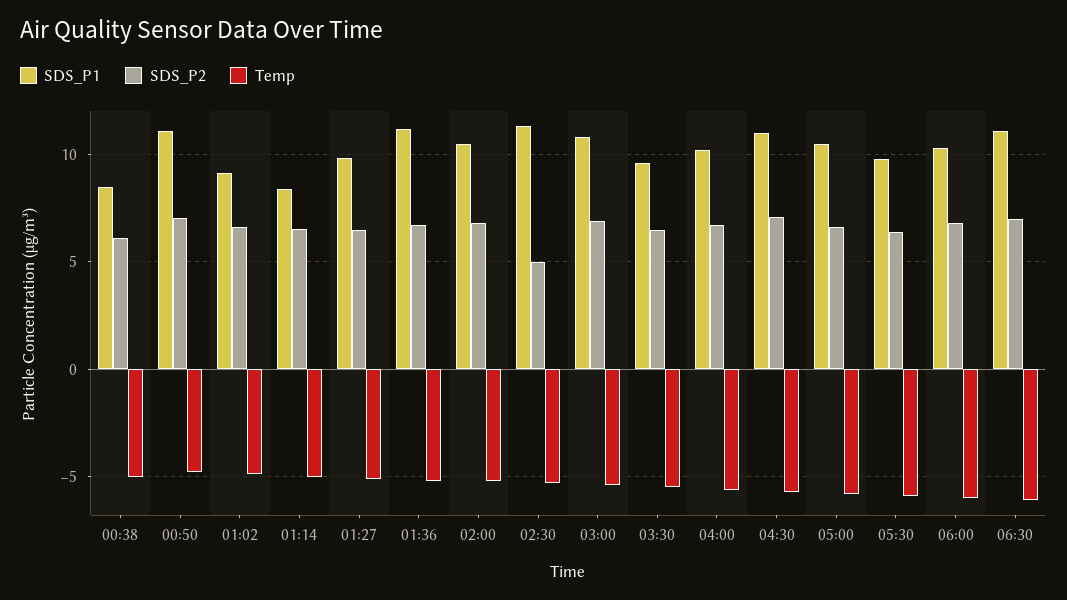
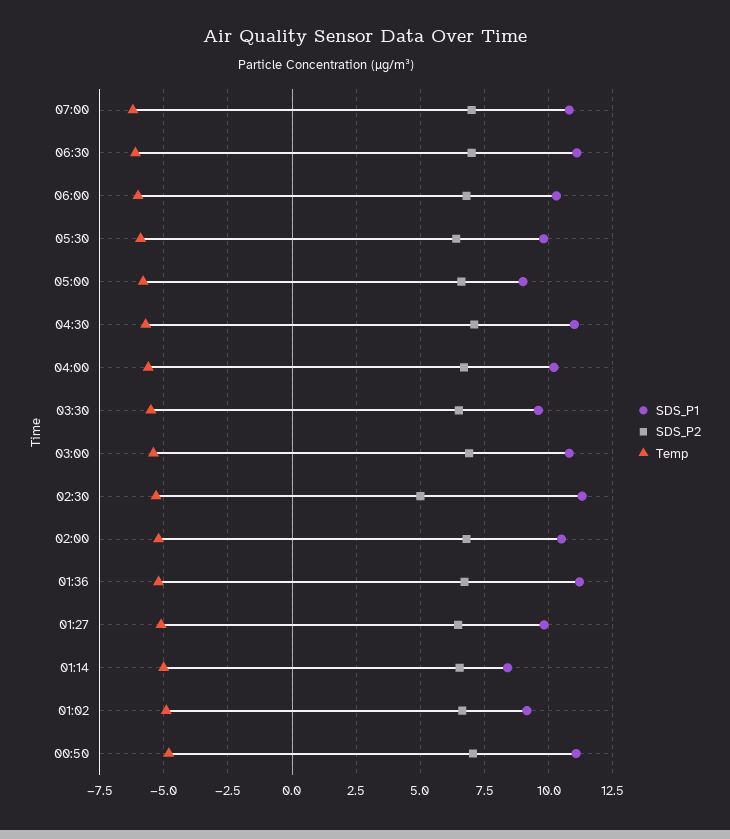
SDS_P1, 00:38: 8.5 -> none
SDS_P2, 00:38: 6 -> none
Temp, 00:38: -5 -> none
SDS_P1, 05:00: 10.5 -> 9
SDS_P1, 07:00: none -> 10.75
SDS_P2, 07:00: none -> 7
Temp, 07:00: none -> -6.25

